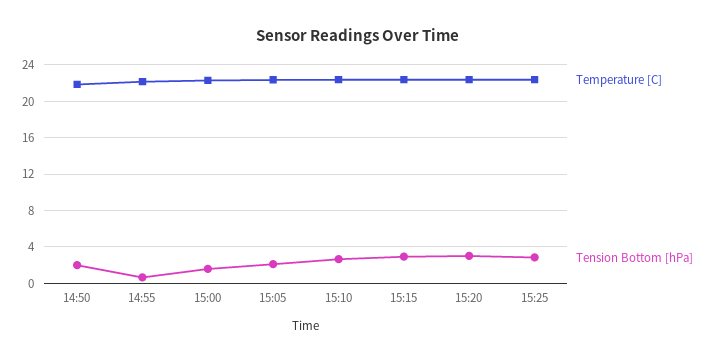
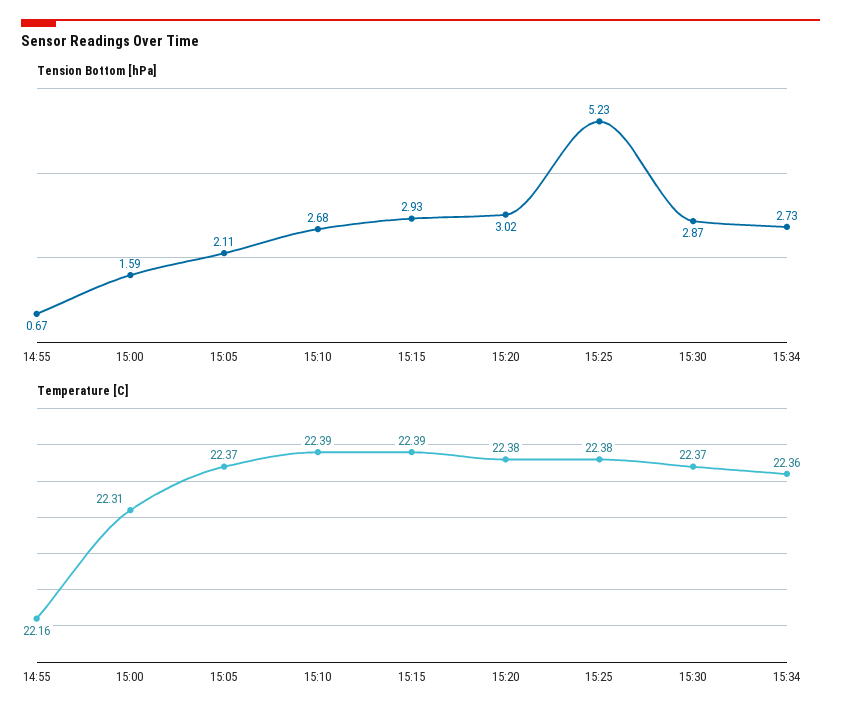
Temperature [C], 14:50: 22 -> none
Tension Bottom [hPa], 14:50: 2 -> none
Tension Bottom [hPa], 15:25: 3 -> 5.23
Tension Bottom [hPa], 15:30: none -> 2.87
Tension Bottom [hPa], 15:34: none -> 2.73
Temperature [C], 15:30: none -> 22.37
Temperature [C], 15:34: none -> 22.36

